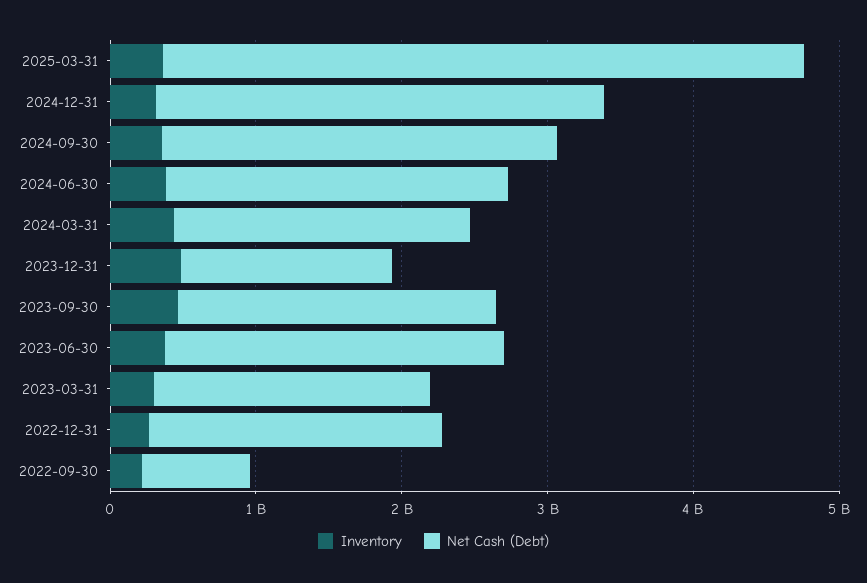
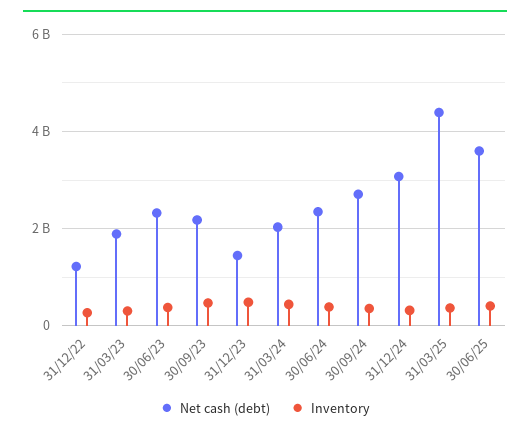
Net Cash (Debt), 2022-12-31: 2000000000 -> 1200000000
Inventory, 2022-09-30: 200000000 -> none
Net Cash (Debt), 2022-09-30: 800000000 -> none
Net Cash (Debt), 30/06/25: none -> 3600000000
Inventory, 30/06/25: none -> 400000000

